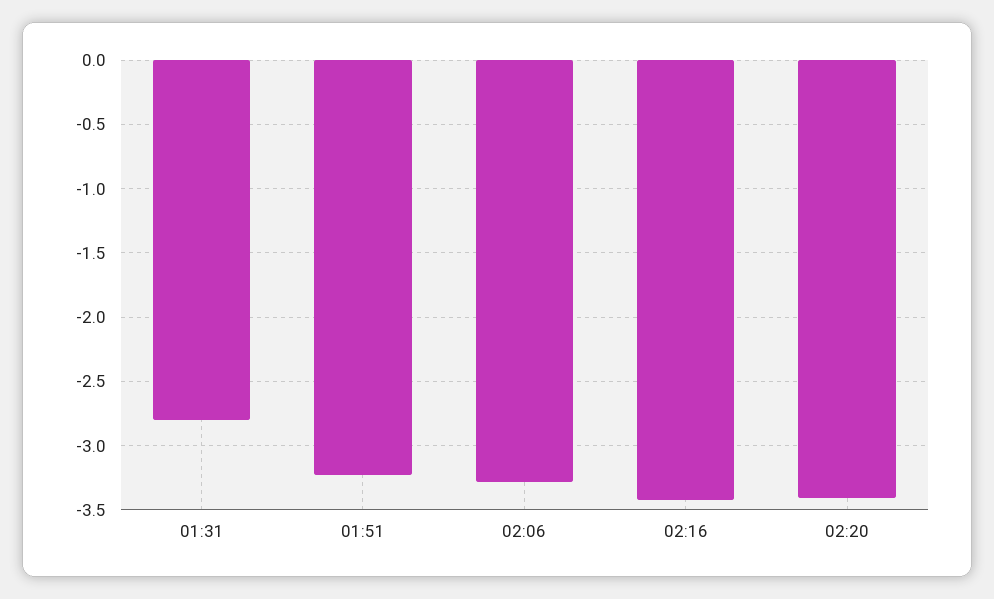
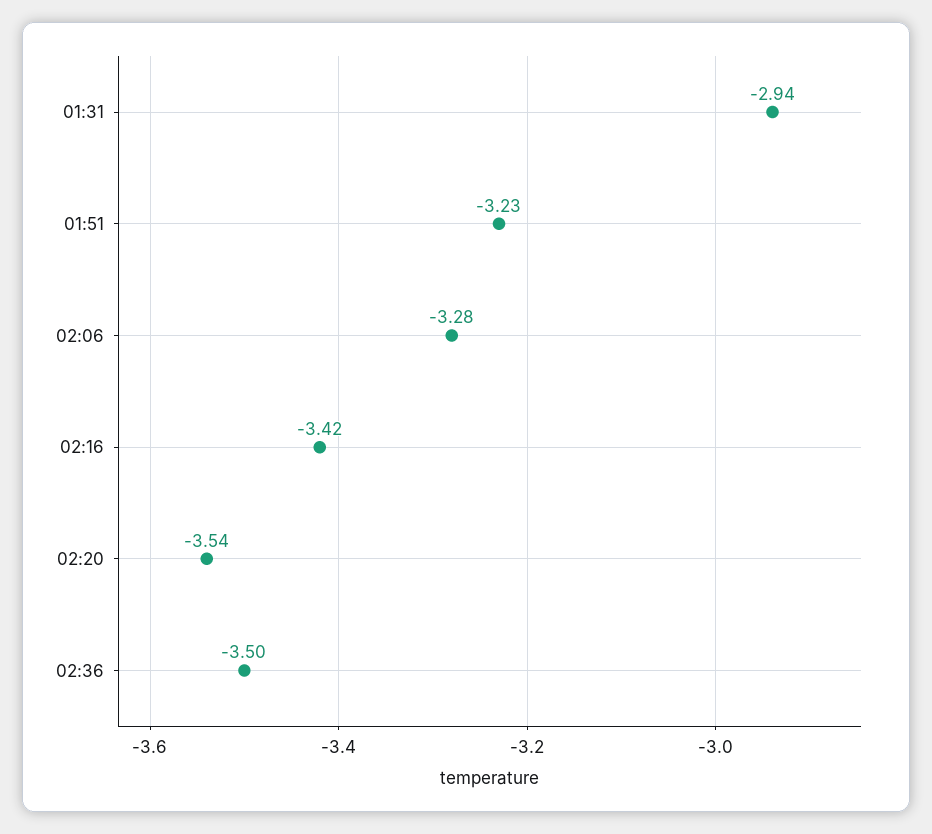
01:31: -2.8 -> -2.94
02:20: -3.4 -> -3.54
02:36: none -> -3.5

